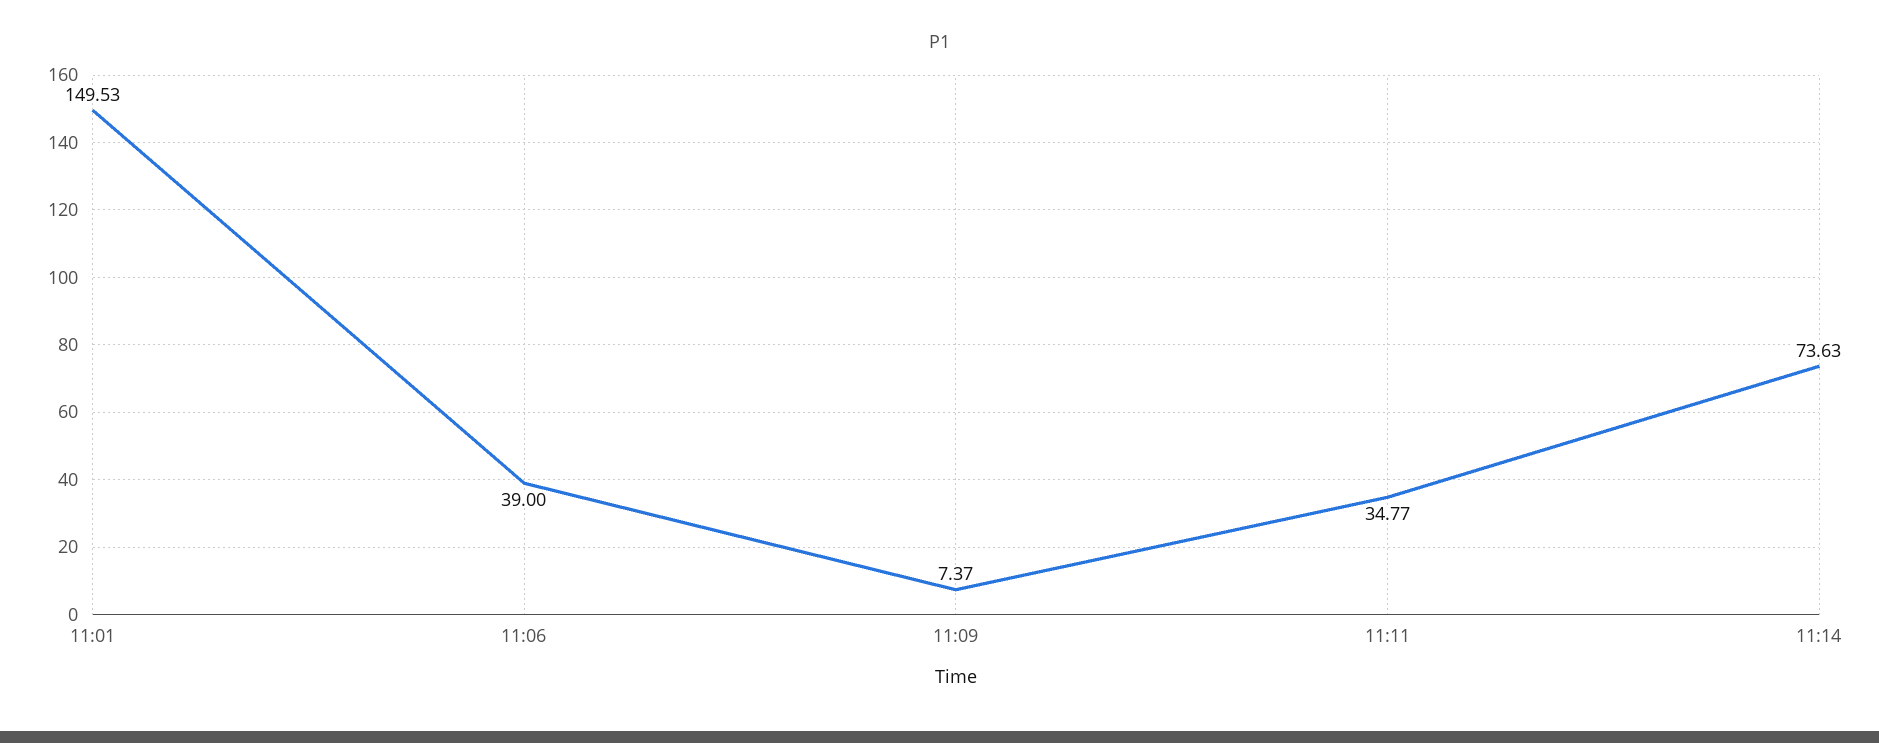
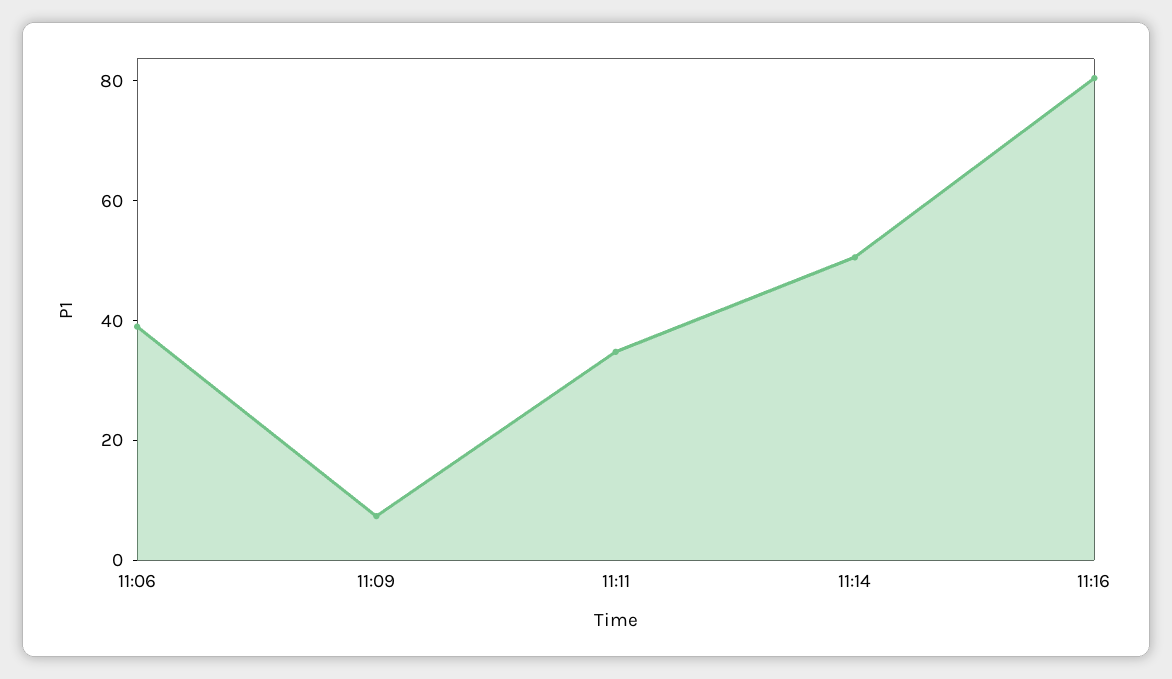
11:01: 149.53 -> none
11:14: 73.63 -> 50
11:16: none -> 80

